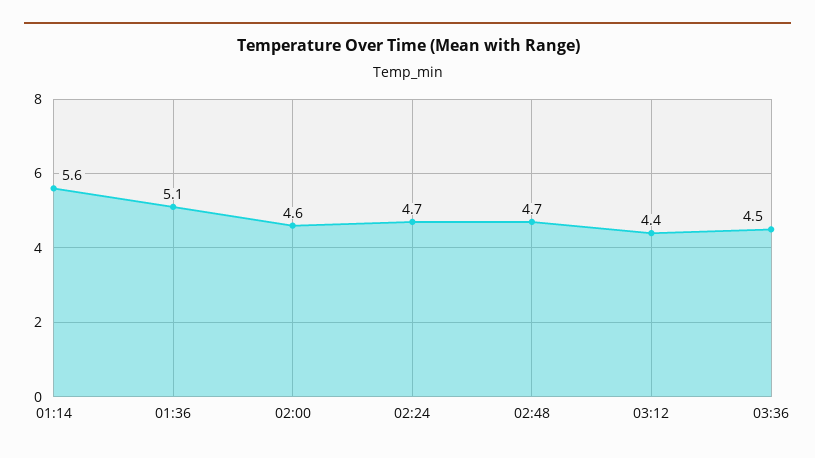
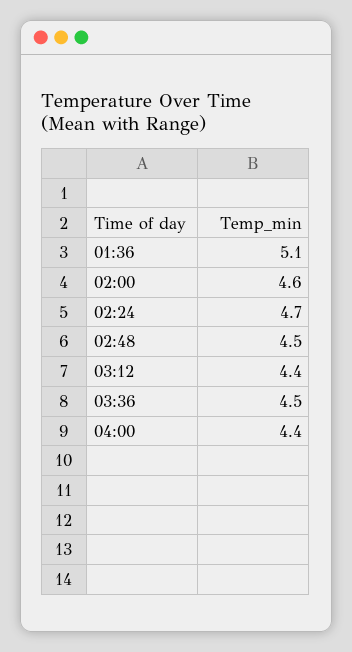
01:14: 5.6 -> none
02:48: 4.7 -> 4.5
04:00: none -> 4.4

